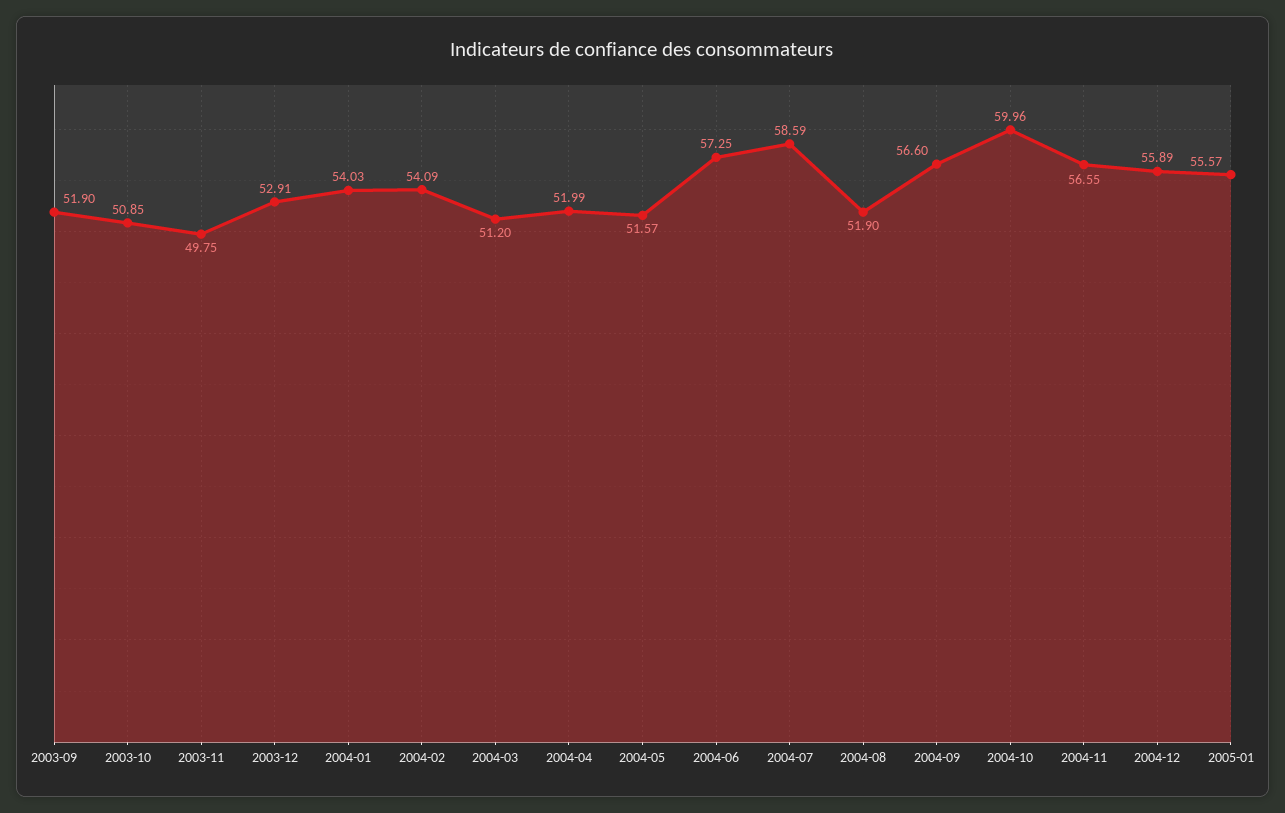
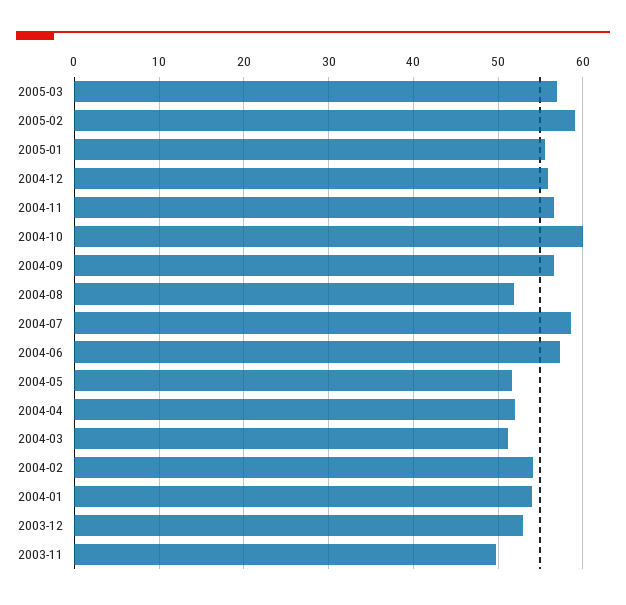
2003-09: 51.9 -> none
2003-10: 50.85 -> none
2005-03: none -> 57
2005-02: none -> 59

